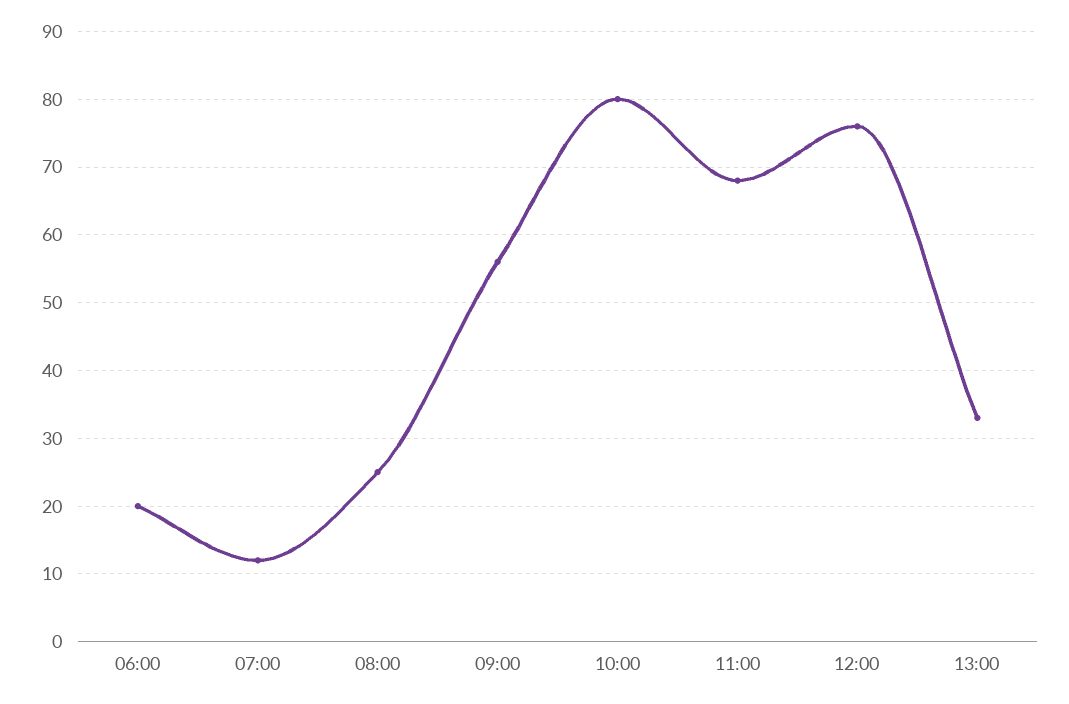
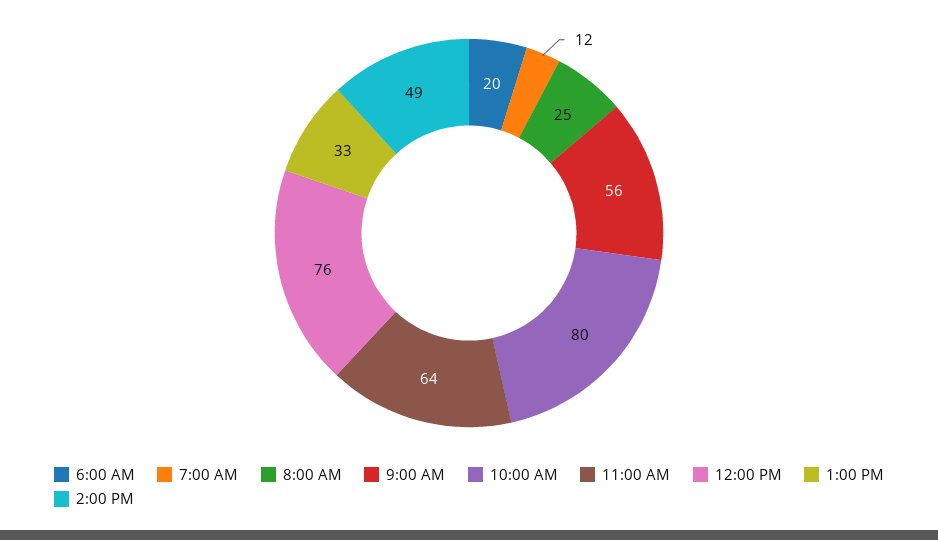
11:00: 68 -> 64
2:00 PM: none -> 49

